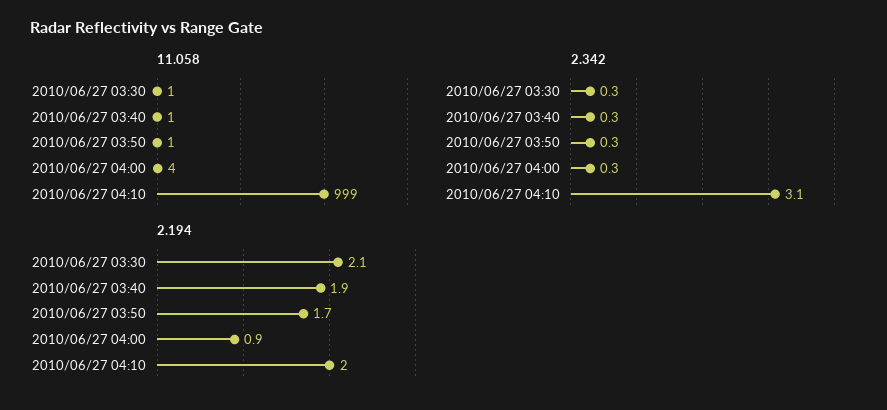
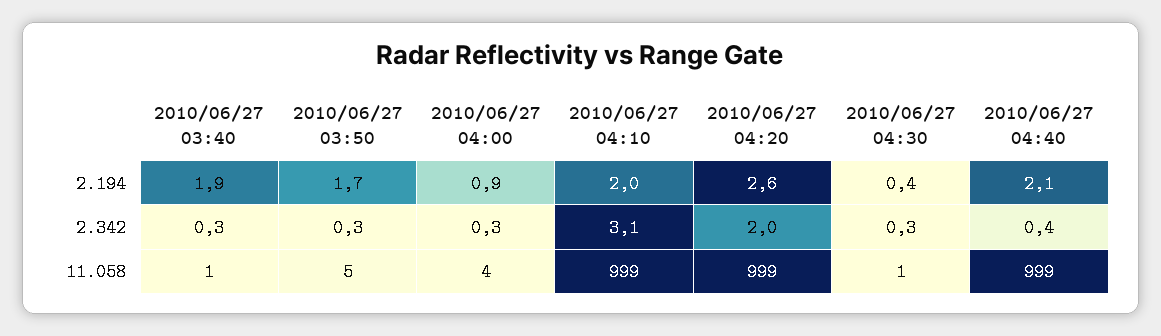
11.058, 2010/06/27 03:30: 1 -> none
11.058, 2010/06/27 03:50: 1 -> 5
2.342, 2010/06/27 03:30: 0.3 -> none
2.194, 2010/06/27 03:30: 2.1 -> none
2.194, 2010/06/27 04:20: none -> 2.6
2.194, 2010/06/27 04:30: none -> 0.4
2.194, 2010/06/27 04:40: none -> 2.1
2.342, 2010/06/27 04:20: none -> 2
2.342, 2010/06/27 04:30: none -> 0.3
2.342, 2010/06/27 04:40: none -> 0.4
11.058, 2010/06/27 04:20: none -> 999
11.058, 2010/06/27 04:30: none -> 1
11.058, 2010/06/27 04:40: none -> 999

